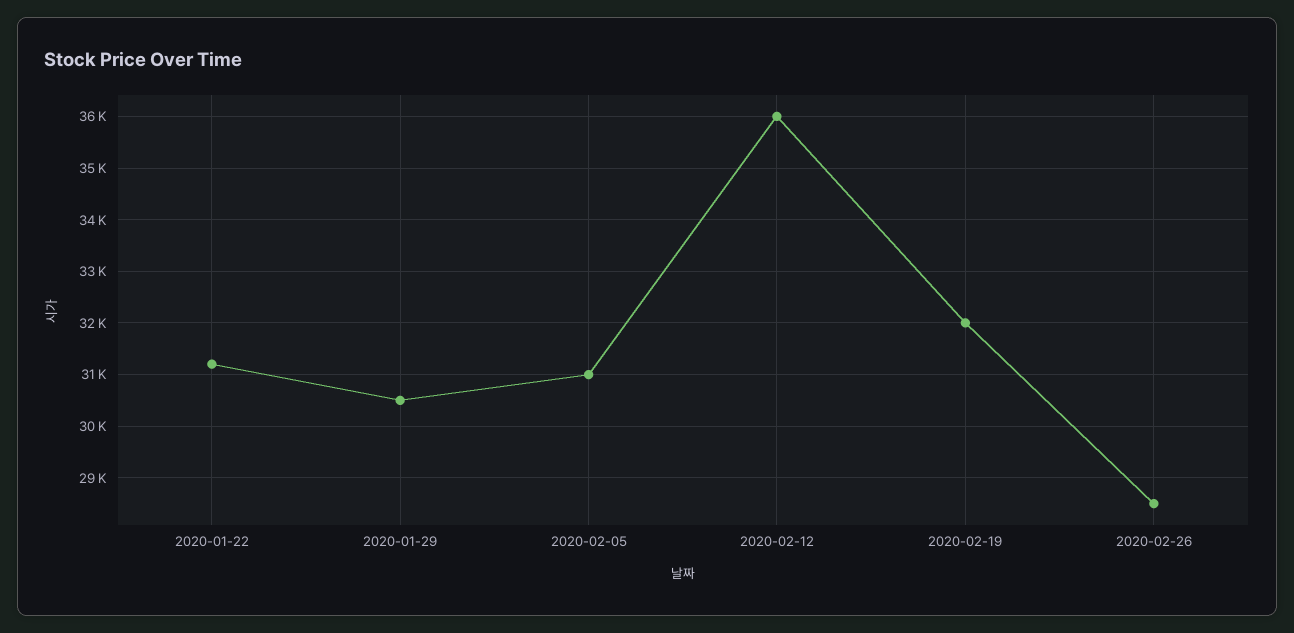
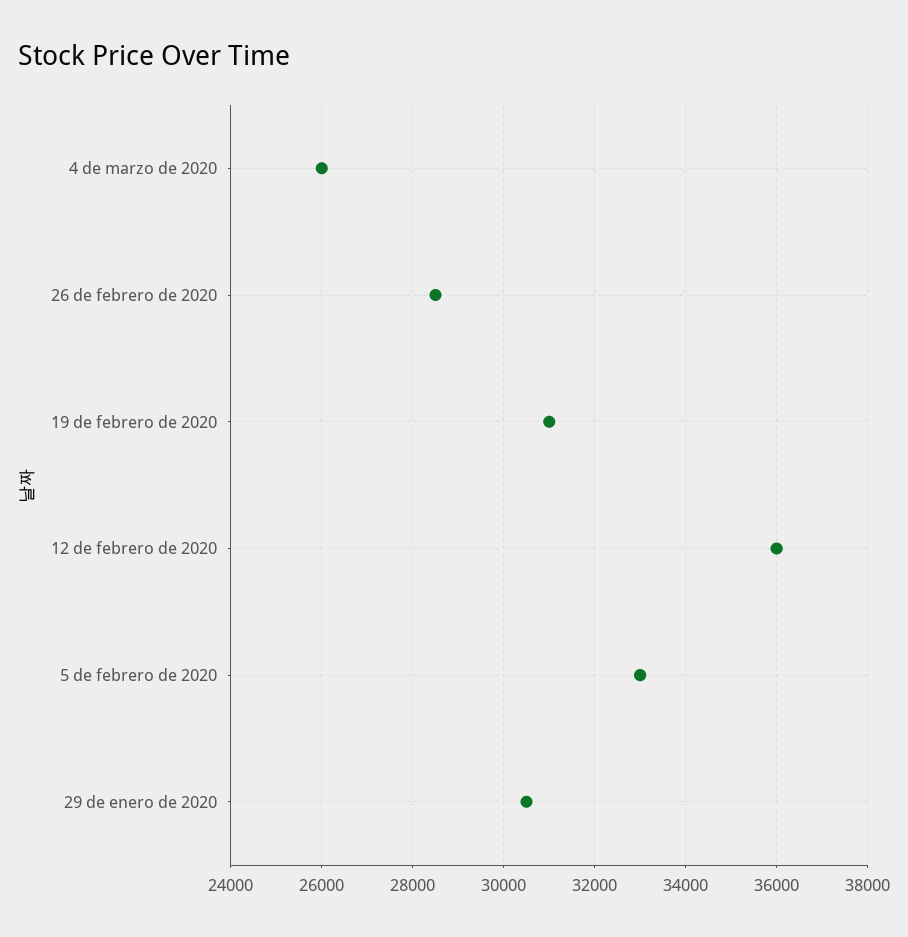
2020-01-22: 31200 -> none
2020-02-05: 31000 -> 33000
2020-02-19: 32000 -> 31000
4 de marzo de 2020: none -> 26000

